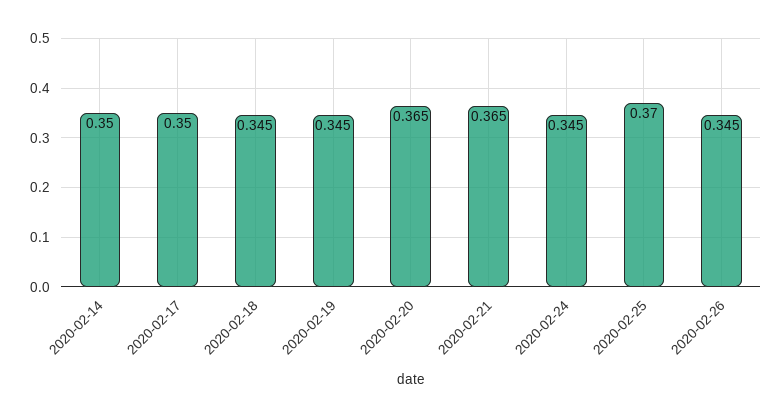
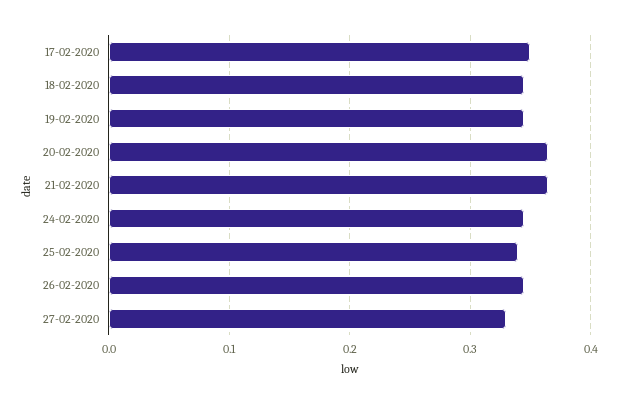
2020-02-14: 0.35 -> none
2020-02-25: 0.37 -> 0.34
27-02-2020: none -> 0.33

